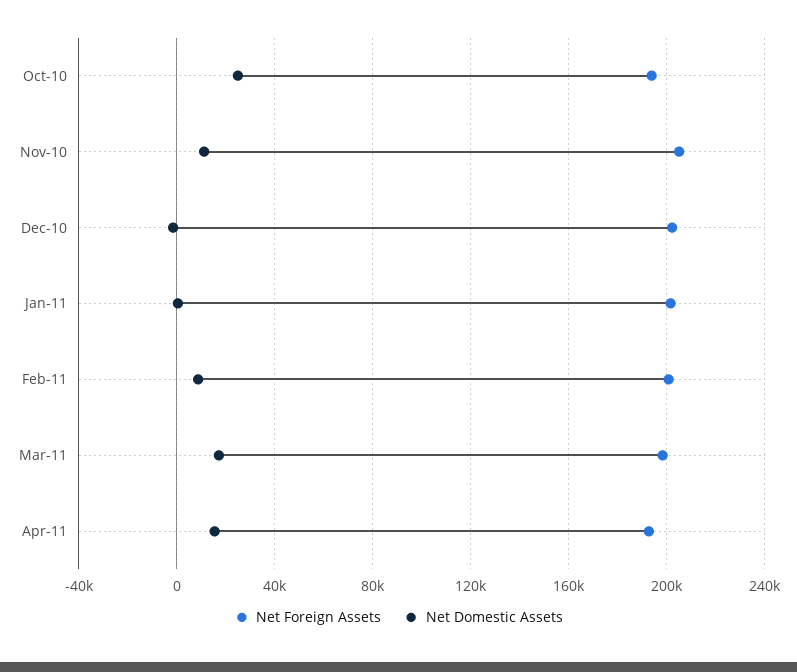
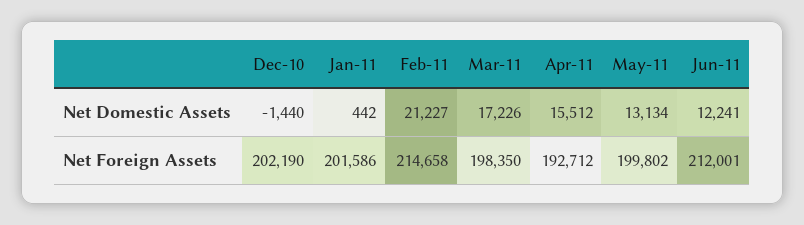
Net Foreign Assets, Oct-10: 195000 -> none
Net Domestic Assets, Oct-10: 25000 -> none
Net Foreign Assets, Nov-10: 205000 -> none
Net Domestic Assets, Nov-10: 10000 -> none
Net Foreign Assets, Feb-11: 200000 -> 214658
Net Domestic Assets, Feb-11: 10000 -> 21227
Net Domestic Assets, May-11: none -> 13134
Net Domestic Assets, Jun-11: none -> 12241
Net Foreign Assets, May-11: none -> 199802
Net Foreign Assets, Jun-11: none -> 212001

